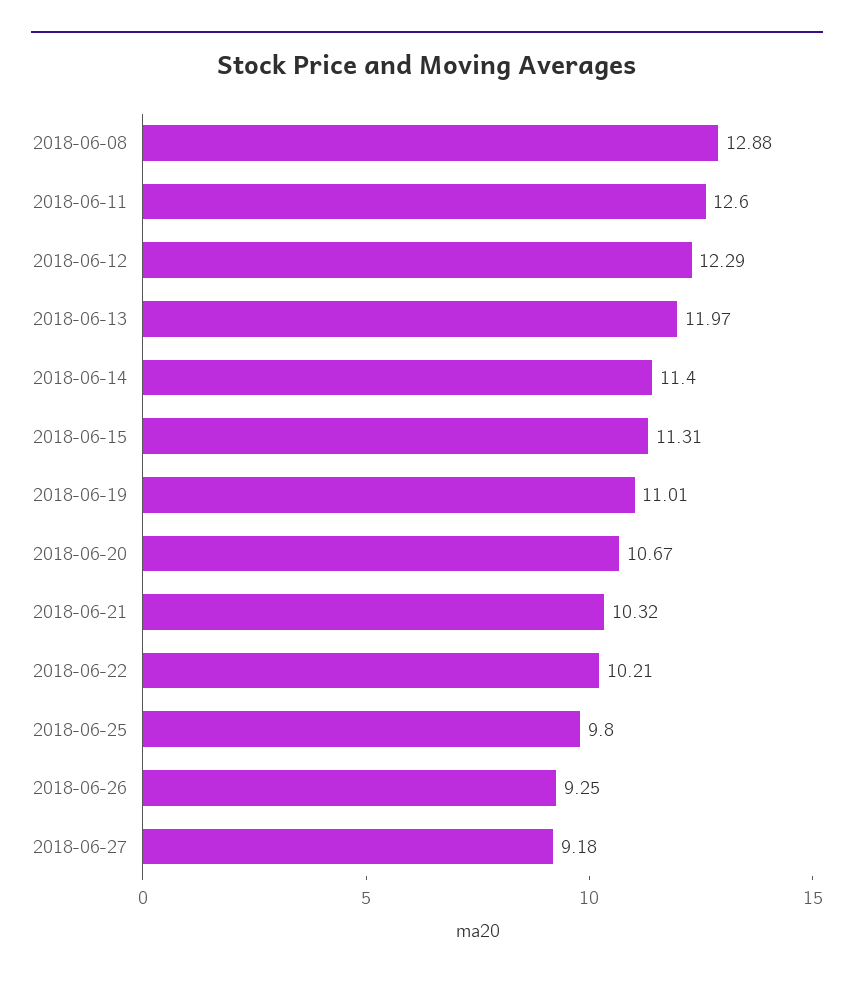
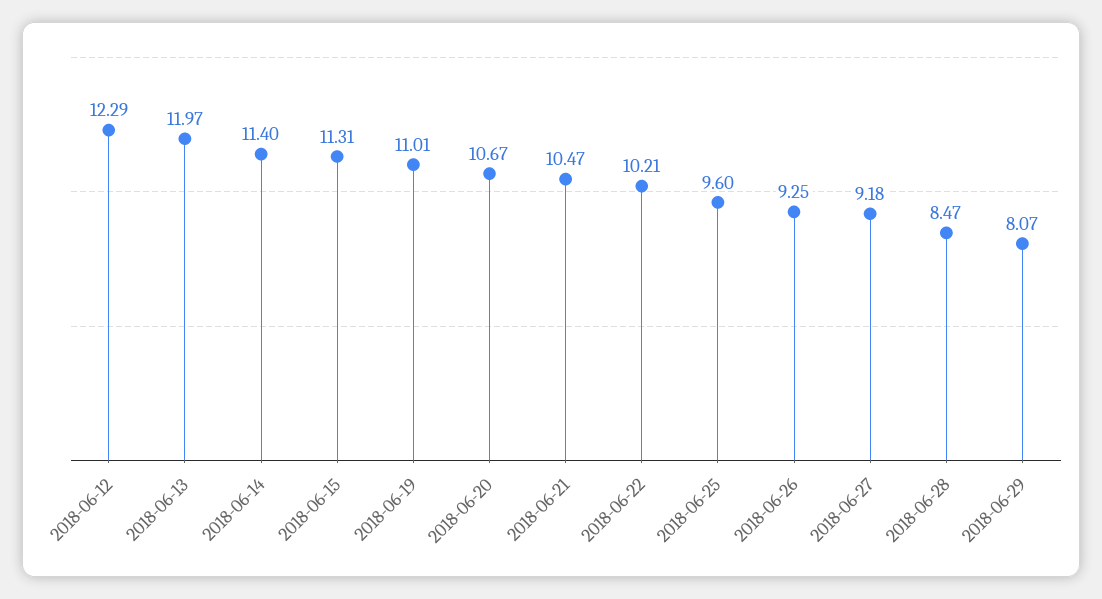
2018-06-08: 12.88 -> none
2018-06-11: 12.6 -> none
2018-06-21: 10.32 -> 10.47
2018-06-25: 9.8 -> 9.6
2018-06-28: none -> 8.47
2018-06-29: none -> 8.07

